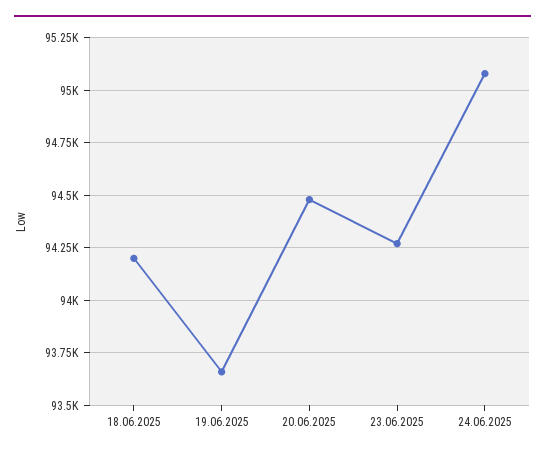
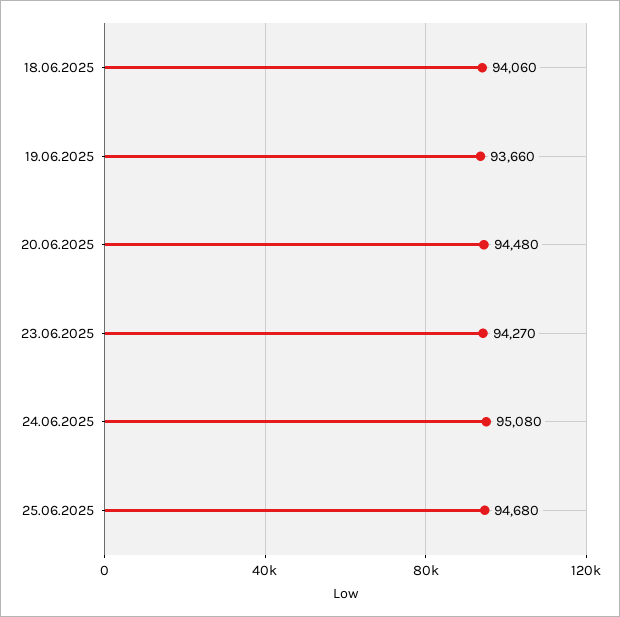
18.06.2025: 94200 -> 94060
25.06.2025: none -> 94680

